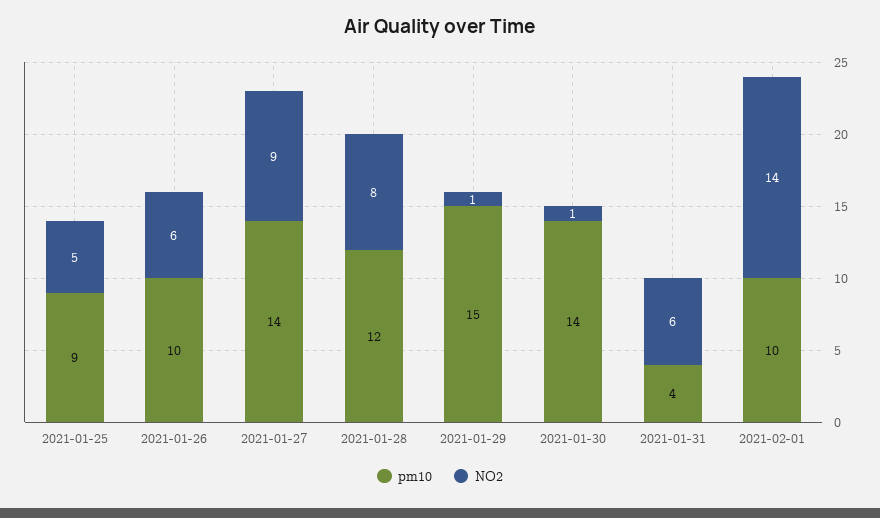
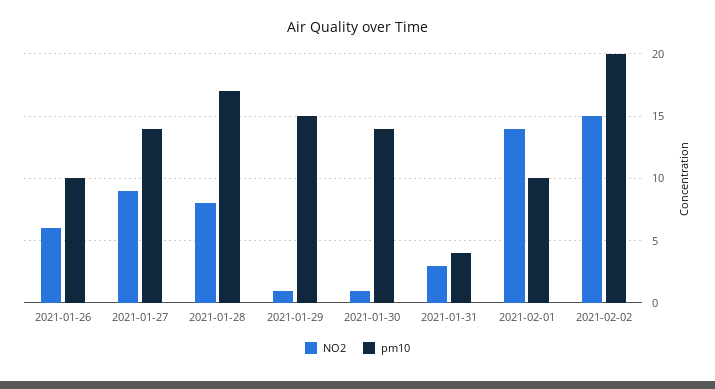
pm10, 2021-01-25: 9 -> none
NO2, 2021-01-25: 5 -> none
pm10, 2021-01-28: 12 -> 17
NO2, 2021-01-31: 6 -> 3
NO2, 2021-02-02: none -> 15
pm10, 2021-02-02: none -> 20

